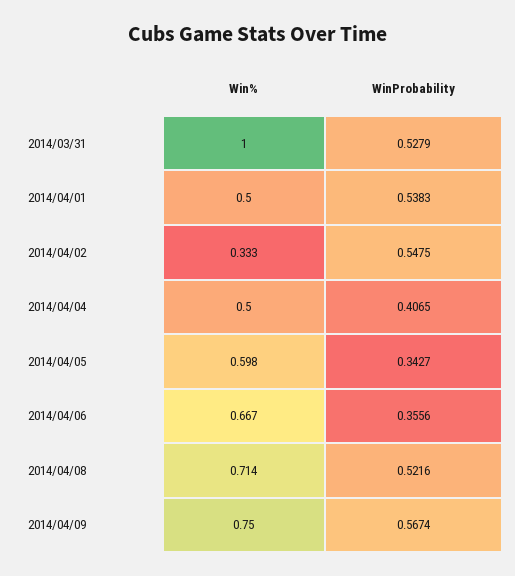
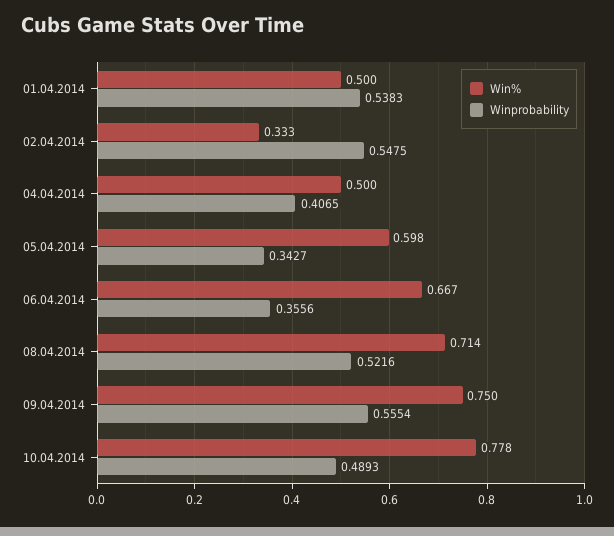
Win%, 2014/03/31: 1 -> none
WinProbability, 2014/03/31: 0.5279 -> none
WinProbability, 2014/04/09: 0.5674 -> 0.5554
Win%, 10.04.2014: none -> 0.778
WinProbability, 10.04.2014: none -> 0.4893

